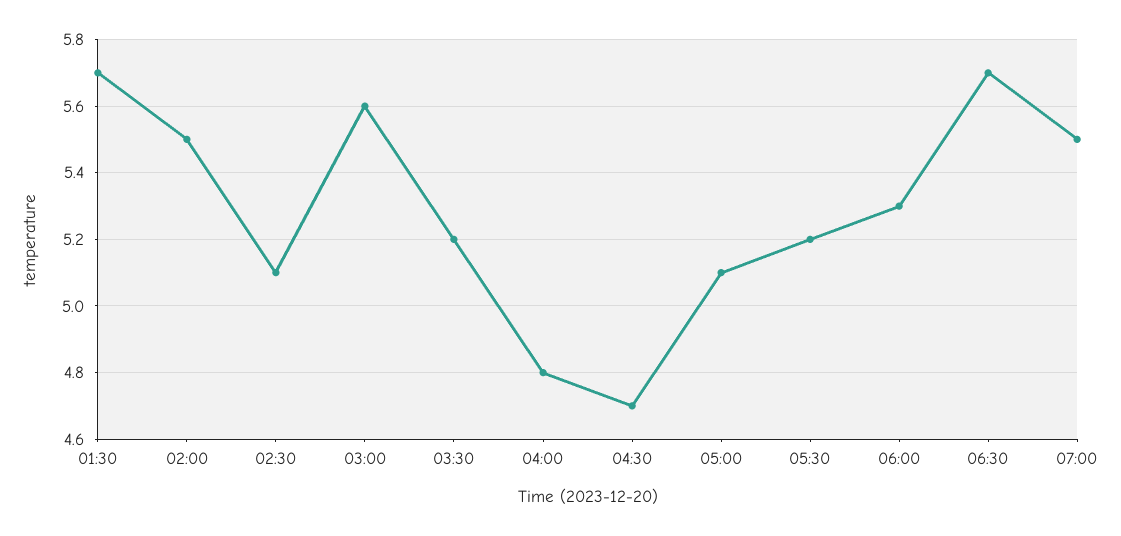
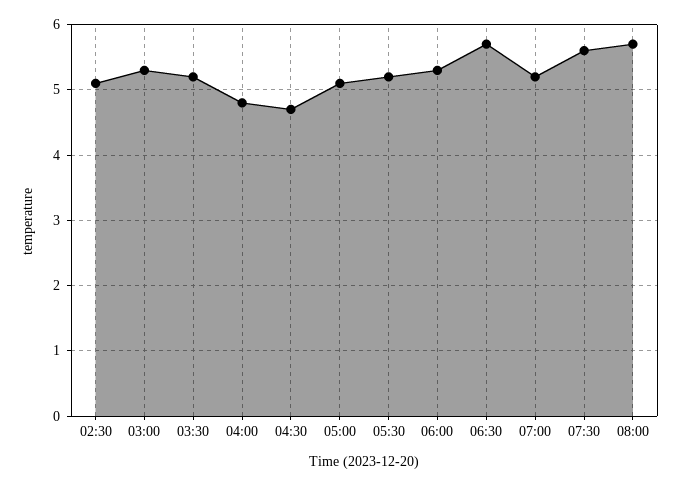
01:30: 5.7 -> none
02:00: 5.5 -> none
03:00: 5.6 -> 5.3
07:00: 5.5 -> 5.2
07:30: none -> 5.6
08:00: none -> 5.7

